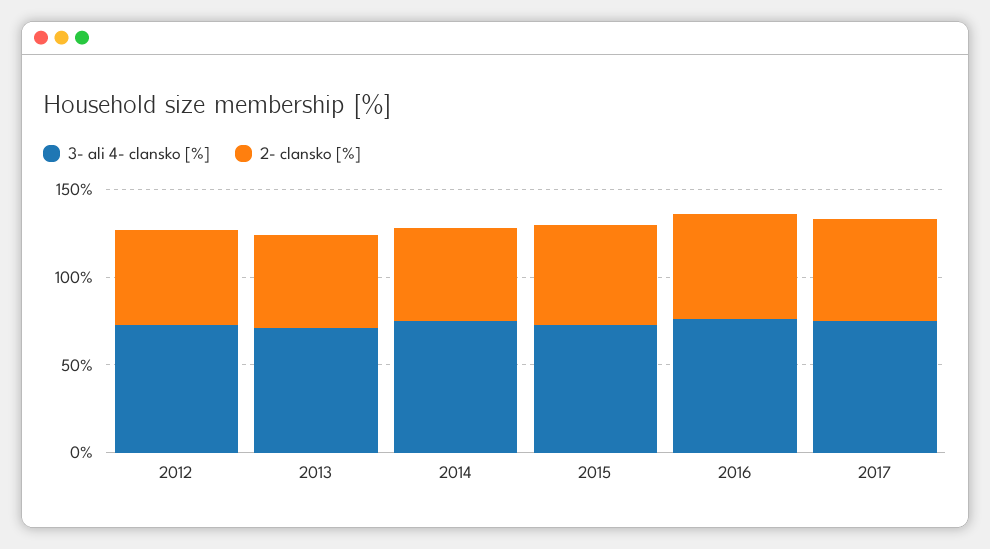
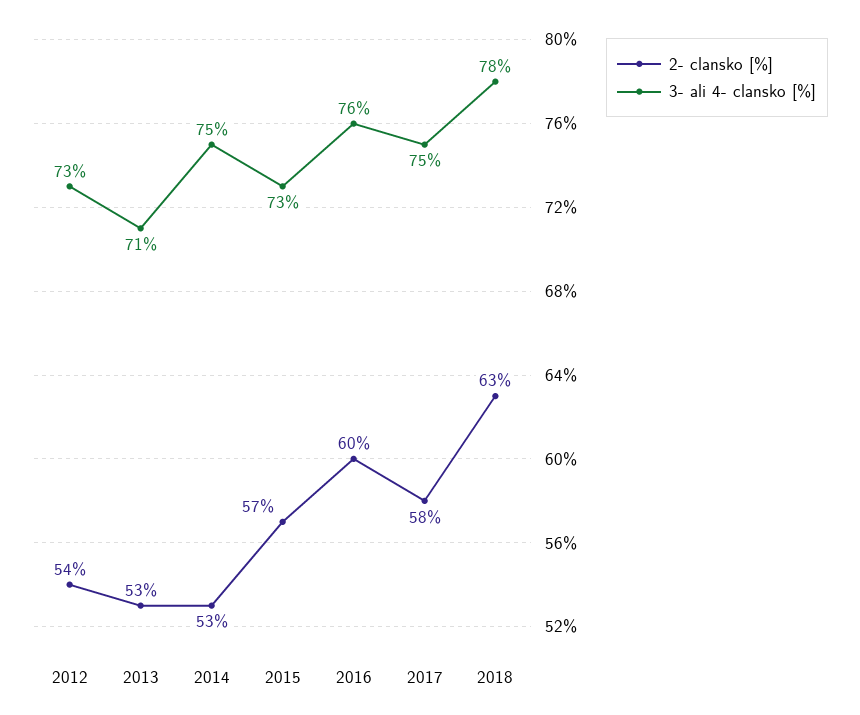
2- clansko [%], 2018: none -> 63
3- ali 4- clansko [%], 2018: none -> 78

